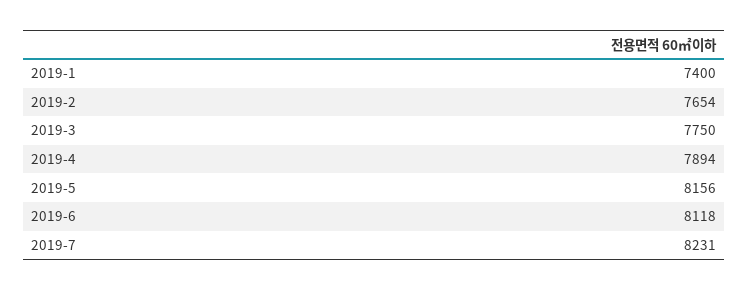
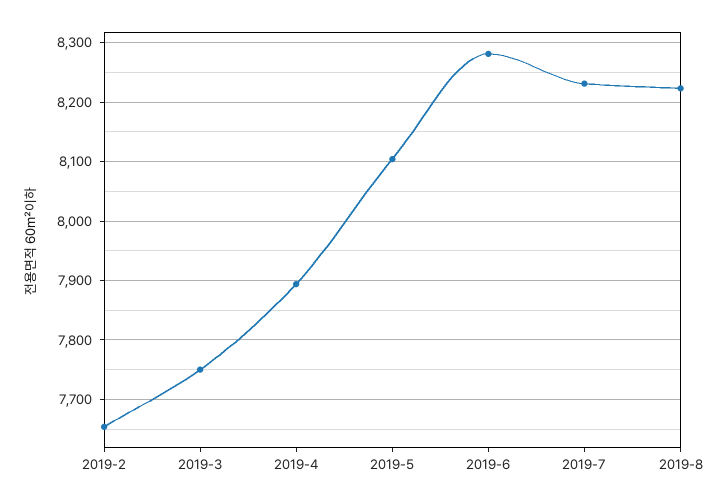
2019-1: 7400 -> none
2019-5: 8156 -> 8100
2019-6: 8118 -> 8280
2019-8: none -> 8220

